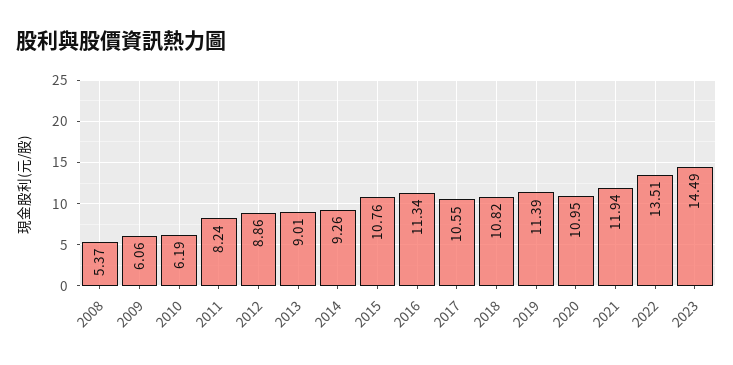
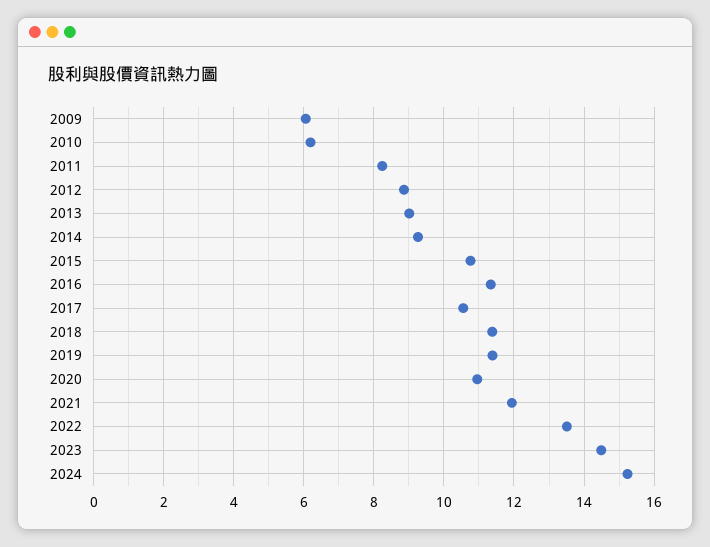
2008: 5.37 -> none
2018: 10.82 -> 11.4
2024: none -> 15.2

